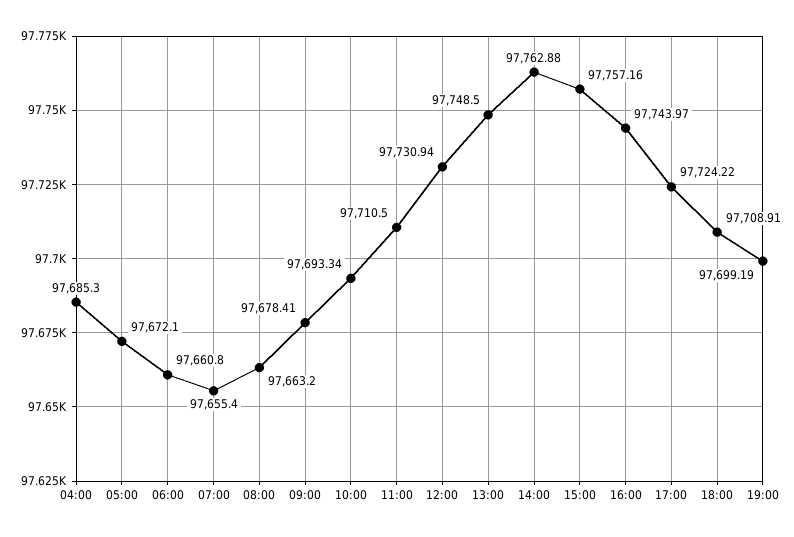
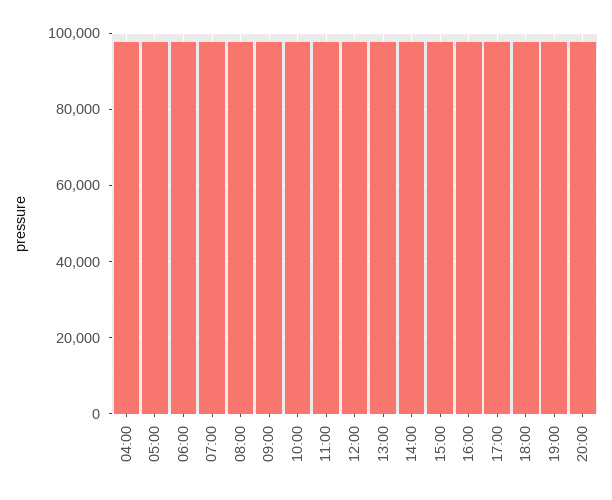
20:00: none -> 98000

